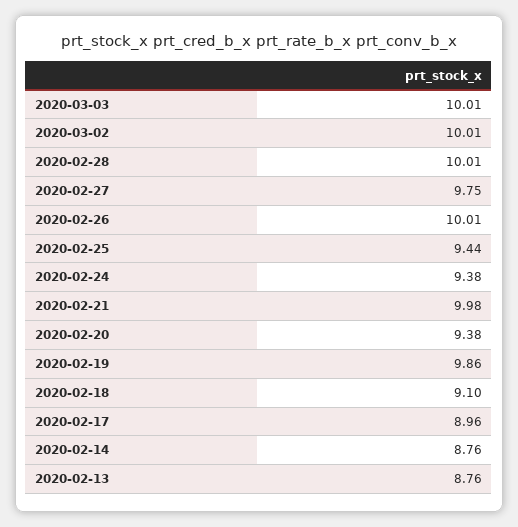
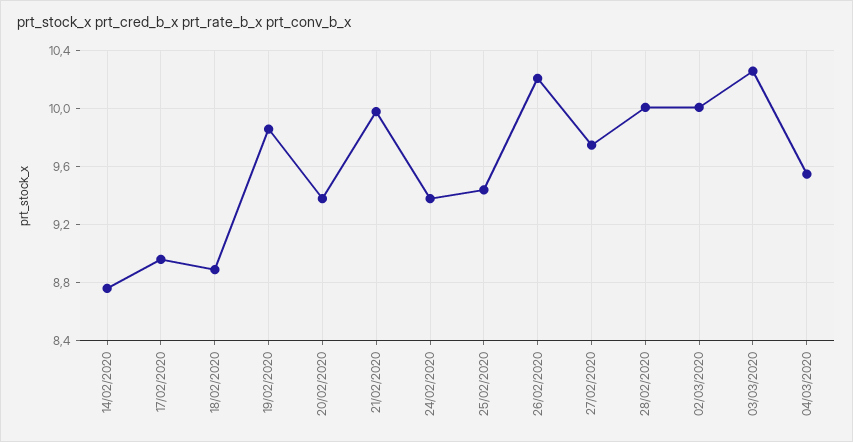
2020-03-03: 10.01 -> 10.25
2020-02-26: 10.01 -> 10.2
2020-02-18: 9.1 -> 8.9
2020-02-13: 8.76 -> none
04/03/2020: none -> 9.55

